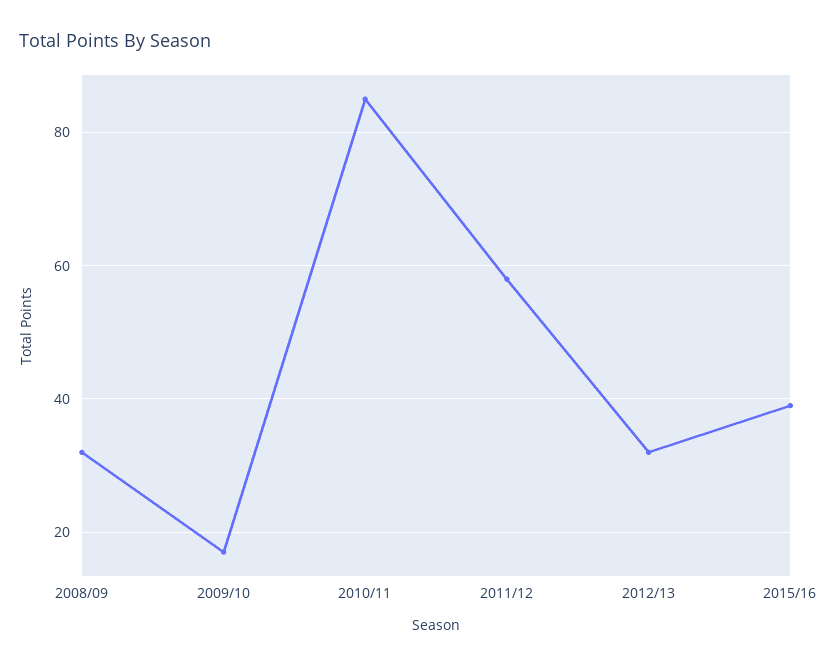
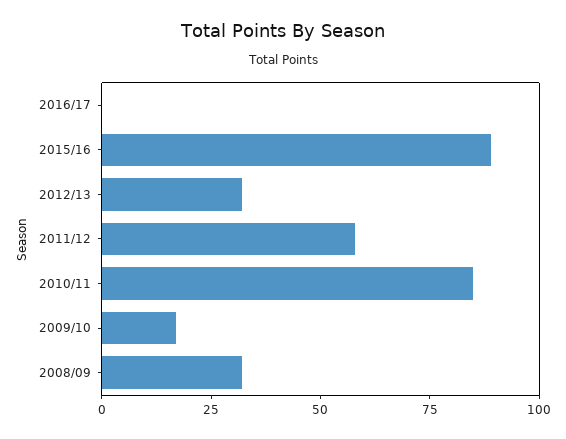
2015/16: 40 -> 90
2016/17: none -> 0

